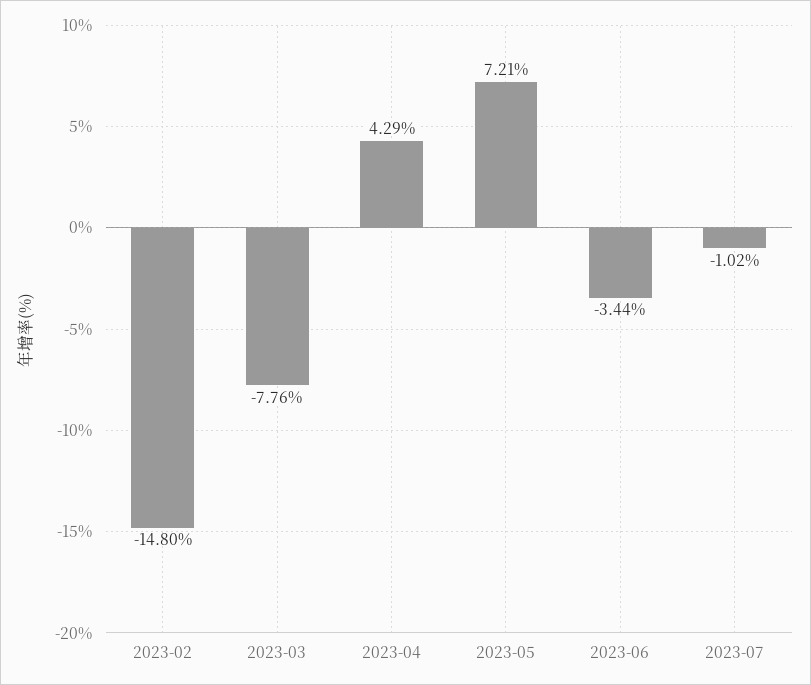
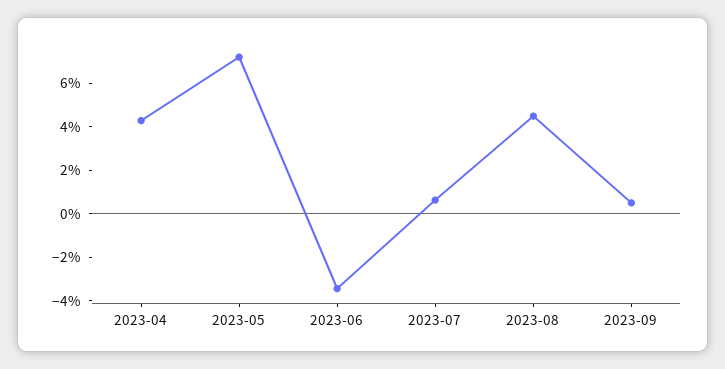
2023-02: -14.8 -> none
2023-03: -7.76 -> none
2023-07: -1.02 -> 0.5
2023-08: none -> 4.5
2023-09: none -> 0.5

